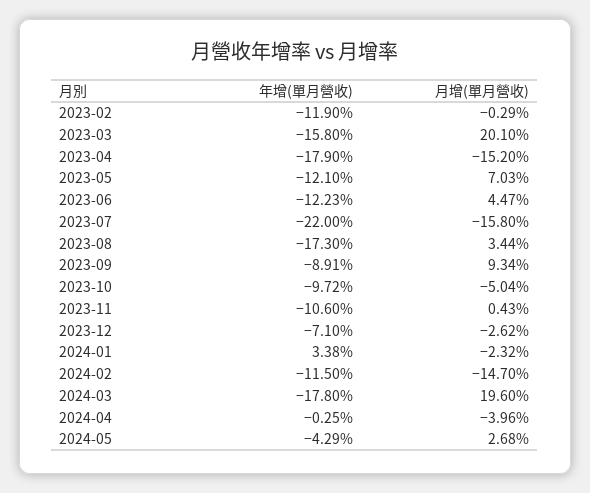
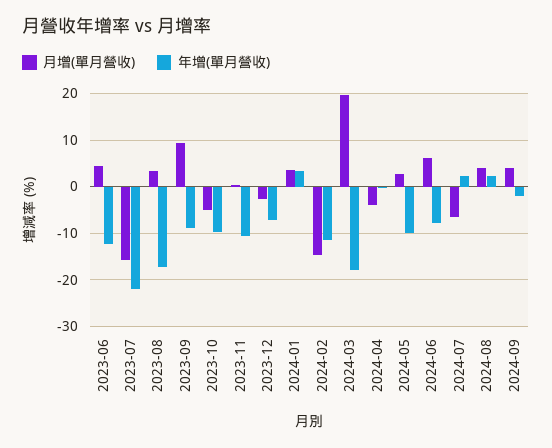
年增(單月營收), 2023-02: -11.9 -> none
月增(單月營收), 2023-02: -0.29 -> none
年增(單月營收), 2023-03: -15.8 -> none
月增(單月營收), 2023-03: 20.1 -> none
年增(單月營收), 2023-04: -17.9 -> none
月增(單月營收), 2023-04: -15.2 -> none
年增(單月營收), 2023-05: -12.1 -> none
月增(單月營收), 2023-05: 7.03 -> none
月增(單月營收), 2024-01: -2.32 -> 4
年增(單月營收), 2024-05: -4.29 -> -10
月增(單月營收), 2024-06: none -> 6
年增(單月營收), 2024-06: none -> -8
月增(單月營收), 2024-07: none -> -6
年增(單月營收), 2024-07: none -> 2
月增(單月營收), 2024-08: none -> 4
年增(單月營收), 2024-08: none -> 2
月增(單月營收), 2024-09: none -> 4
年增(單月營收), 2024-09: none -> -2

